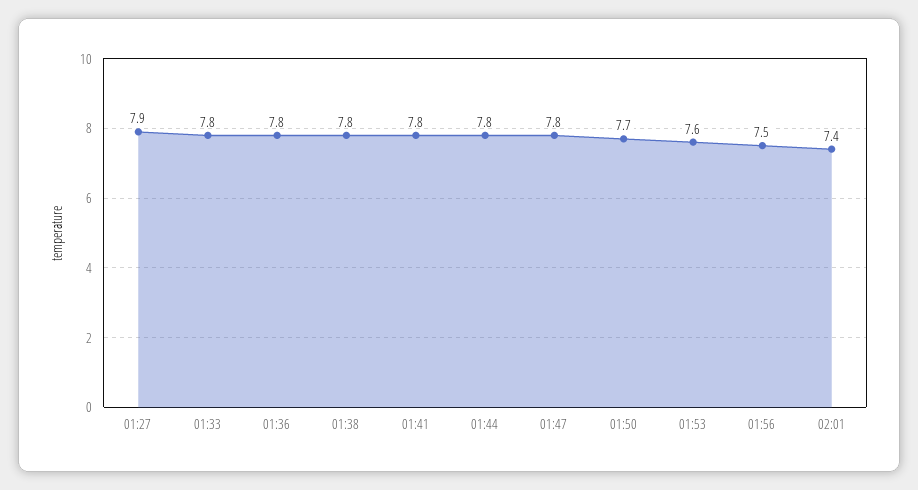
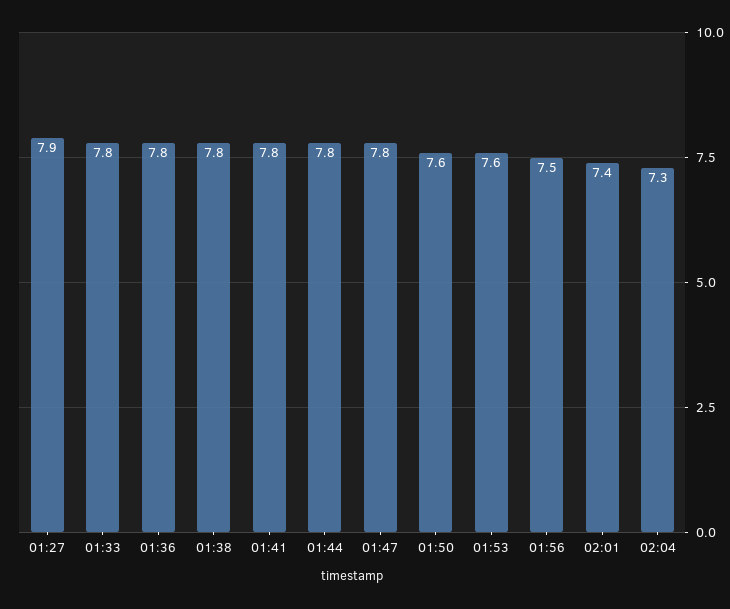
01:50: 7.7 -> 7.6
02:04: none -> 7.3

